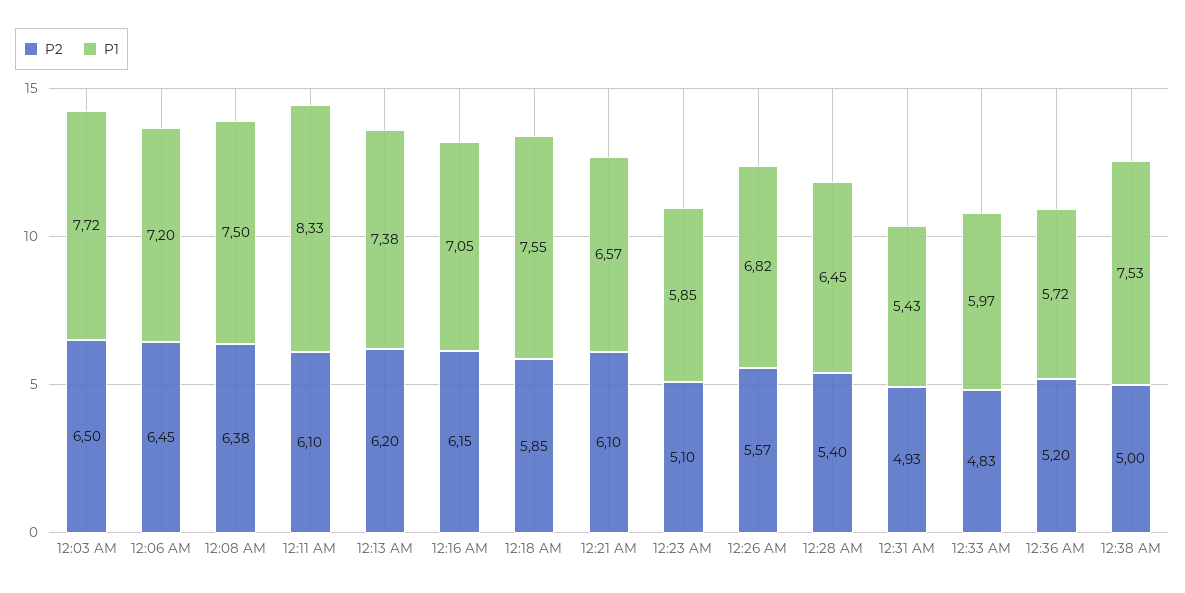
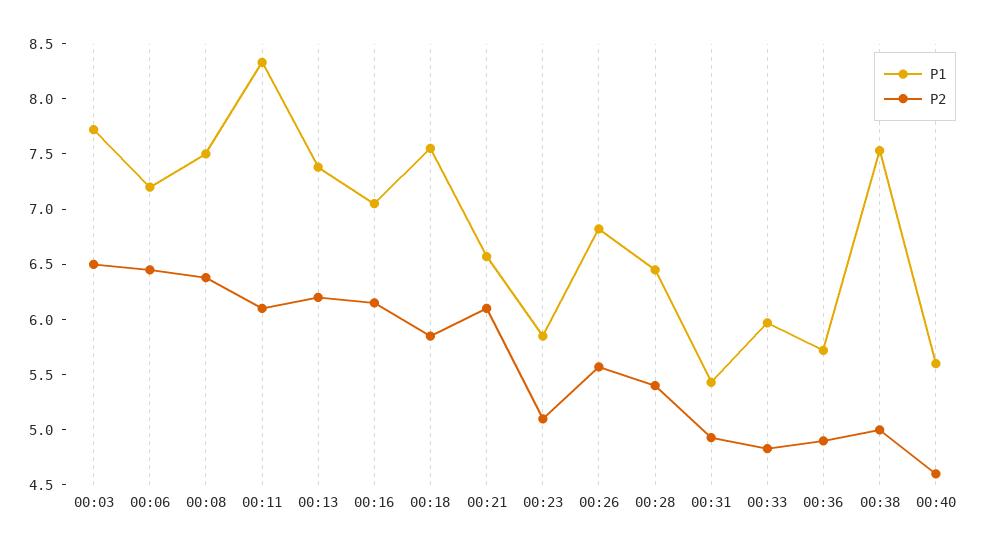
P2, 12:36 AM: 5.2 -> 4.9
P1, 00:40: none -> 5.6
P2, 00:40: none -> 4.6

